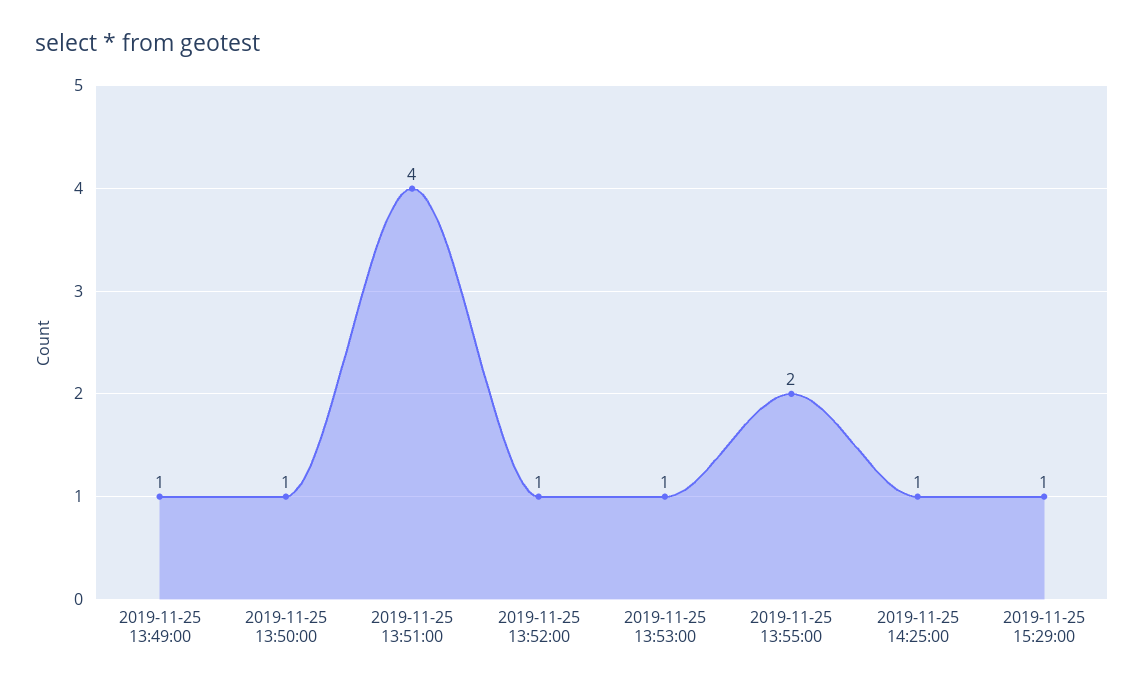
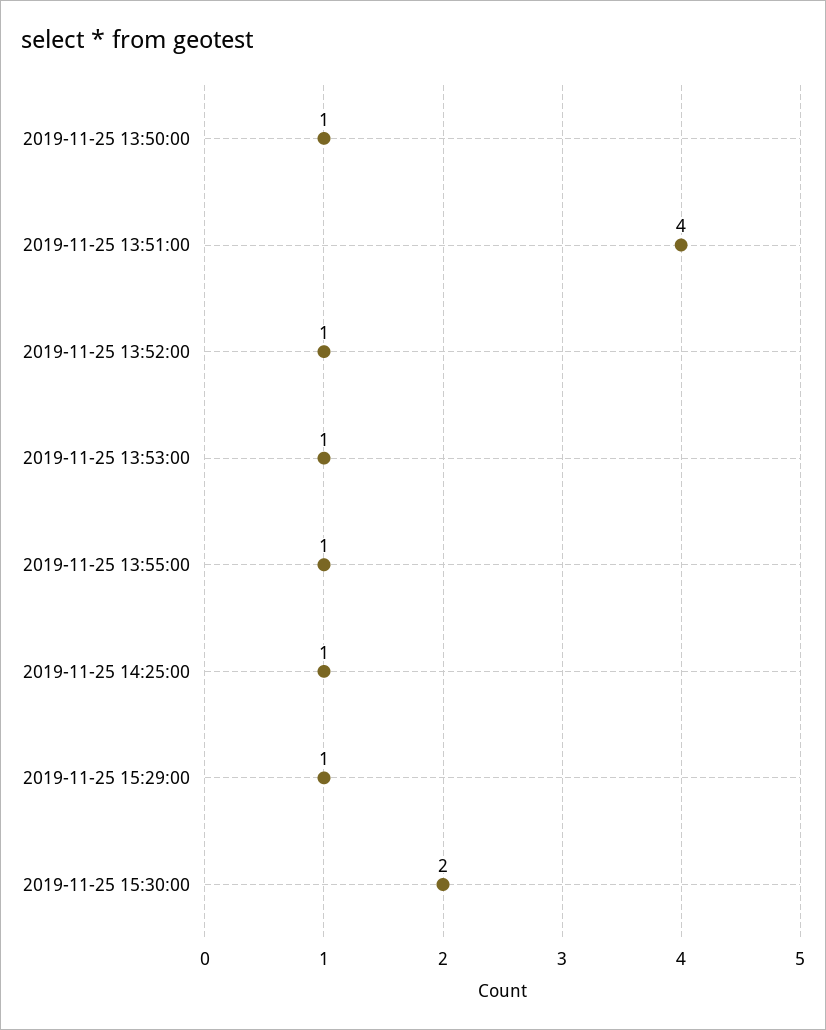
2019-11-25 13:49:00: 1 -> none
2019-11-25 13:55:00: 2 -> 1
2019-11-25 15:30:00: none -> 2

